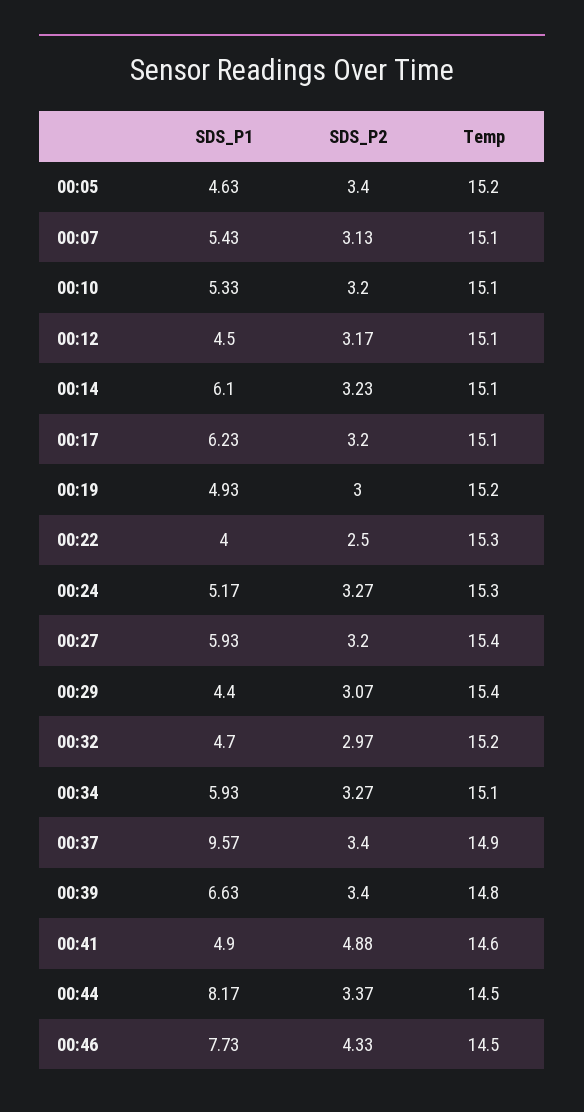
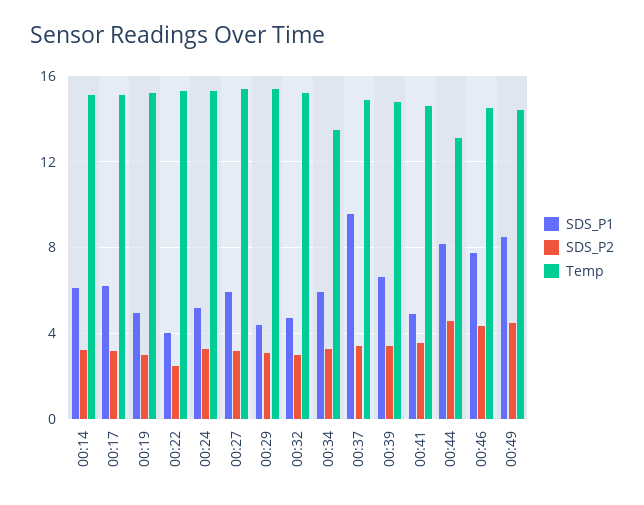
SDS_P1, 00:05: 4.63 -> none
SDS_P2, 00:05: 3.4 -> none
Temp, 00:05: 15.2 -> none
SDS_P1, 00:07: 5.43 -> none
SDS_P2, 00:07: 3.13 -> none
Temp, 00:07: 15.1 -> none
SDS_P1, 00:10: 5.33 -> none
SDS_P2, 00:10: 3.2 -> none
Temp, 00:10: 15.1 -> none
SDS_P1, 00:12: 4.5 -> none
SDS_P2, 00:12: 3.17 -> none
Temp, 00:12: 15.1 -> none
Temp, 00:34: 15.1 -> 13.5
SDS_P2, 00:41: 4.88 -> 3.5
SDS_P2, 00:44: 3.37 -> 4.5
Temp, 00:44: 14.5 -> 13
SDS_P1, 00:49: none -> 8.5
SDS_P2, 00:49: none -> 4.5
Temp, 00:49: none -> 14.5

